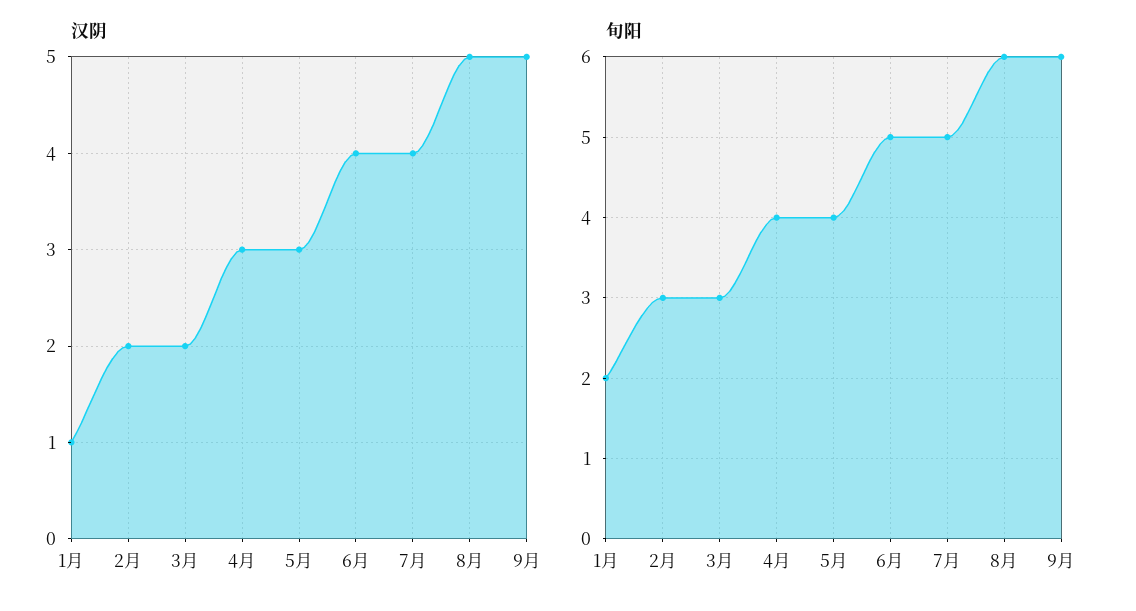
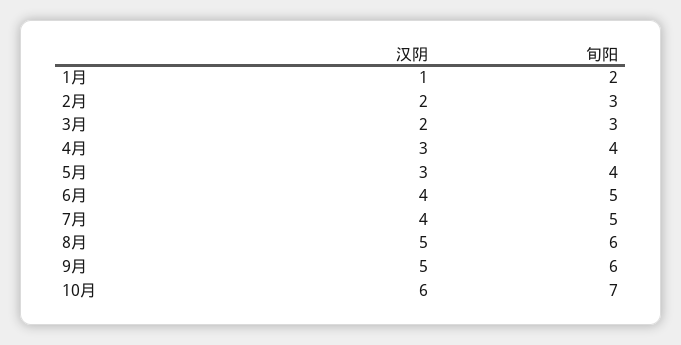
汉阴, 10月: none -> 6
旬阳, 10月: none -> 7

